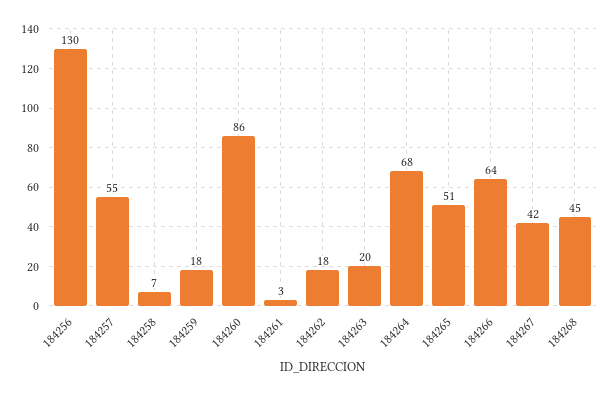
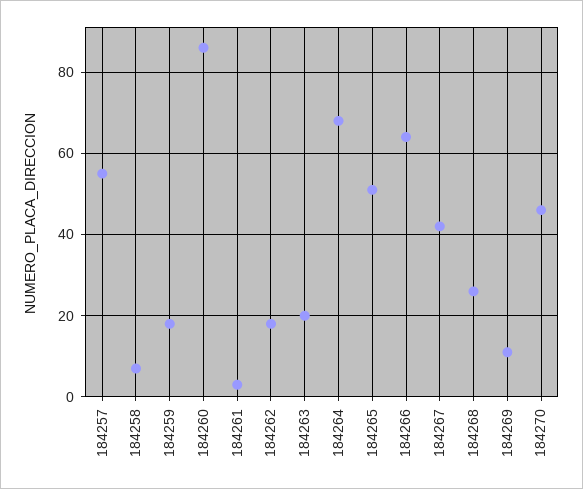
184256: 130 -> none
184268: 45 -> 25
184269: none -> 10
184270: none -> 45

